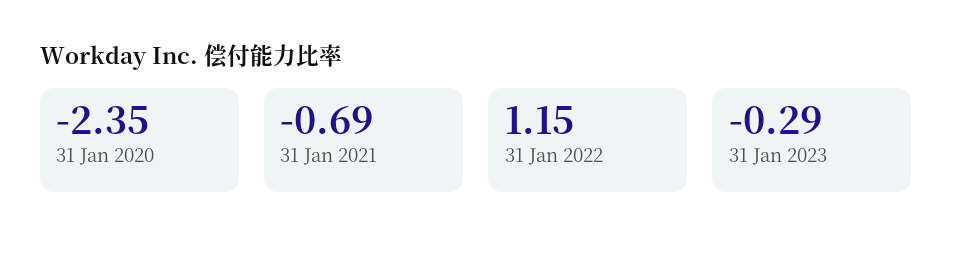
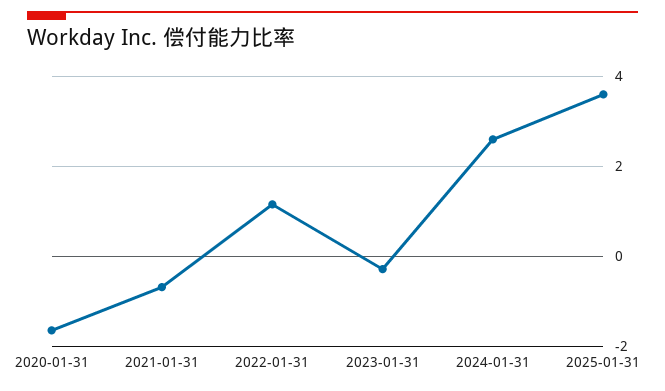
31 Jan 2020: -2.35 -> -1.6
2024-01-31: none -> 2.6
2025-01-31: none -> 3.6

